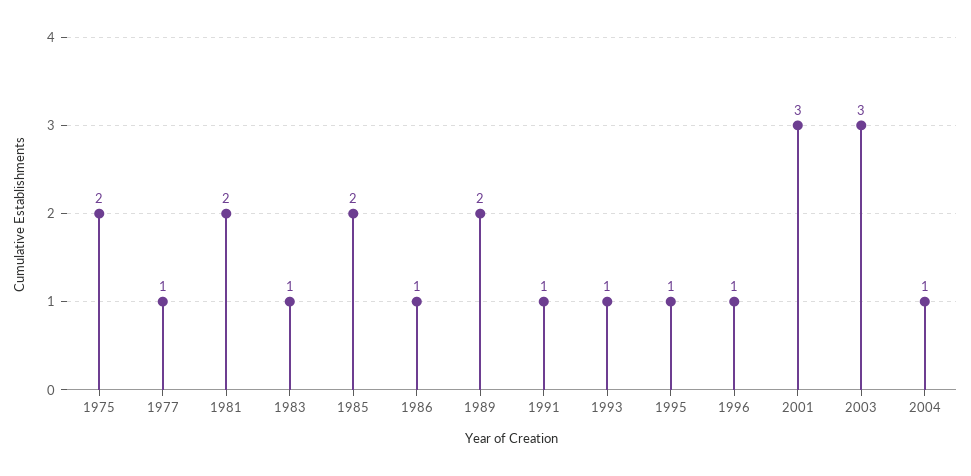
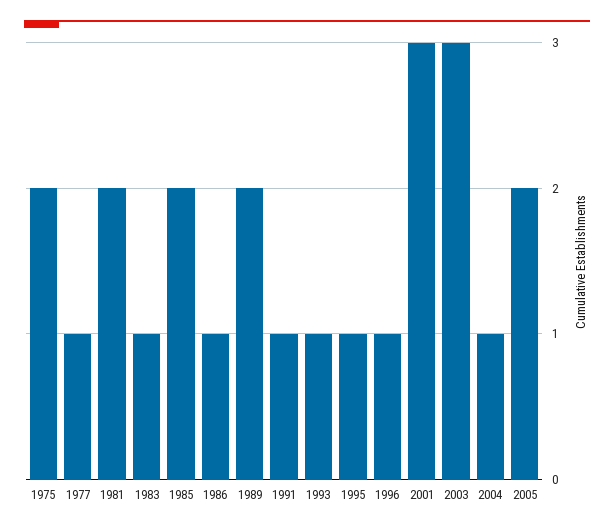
2005: none -> 2

